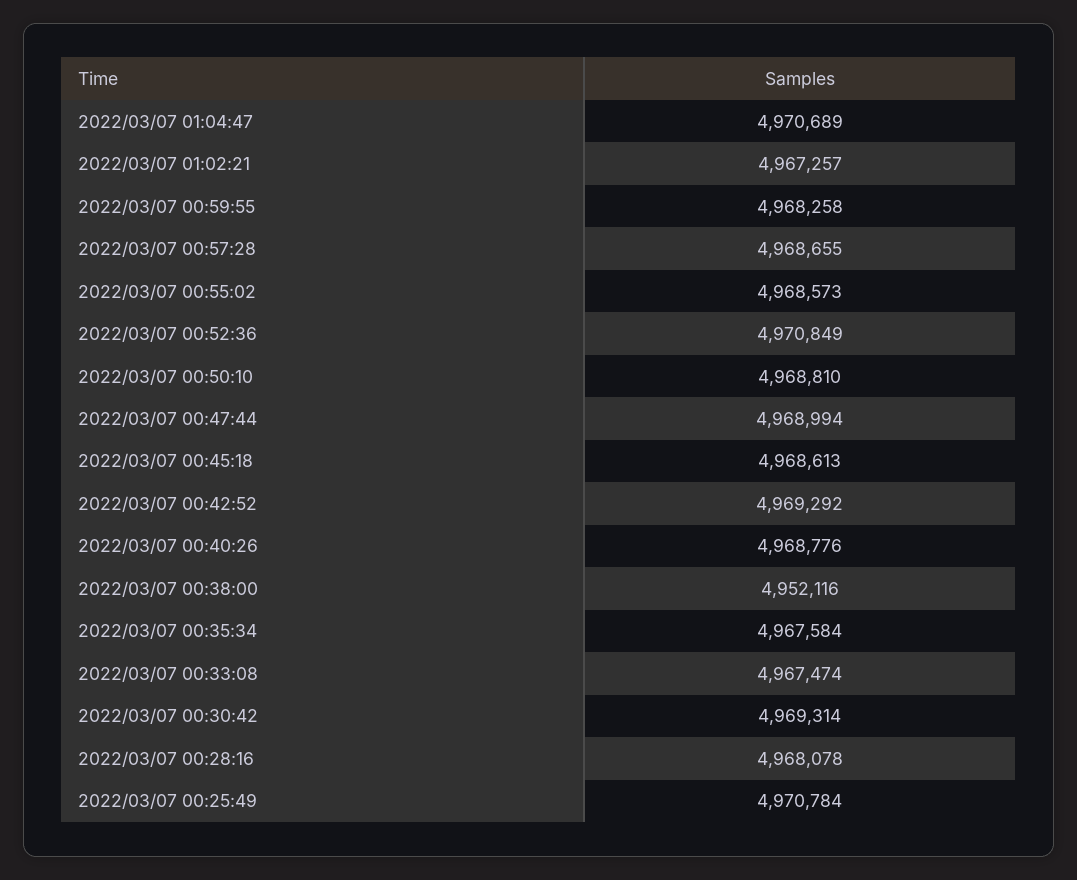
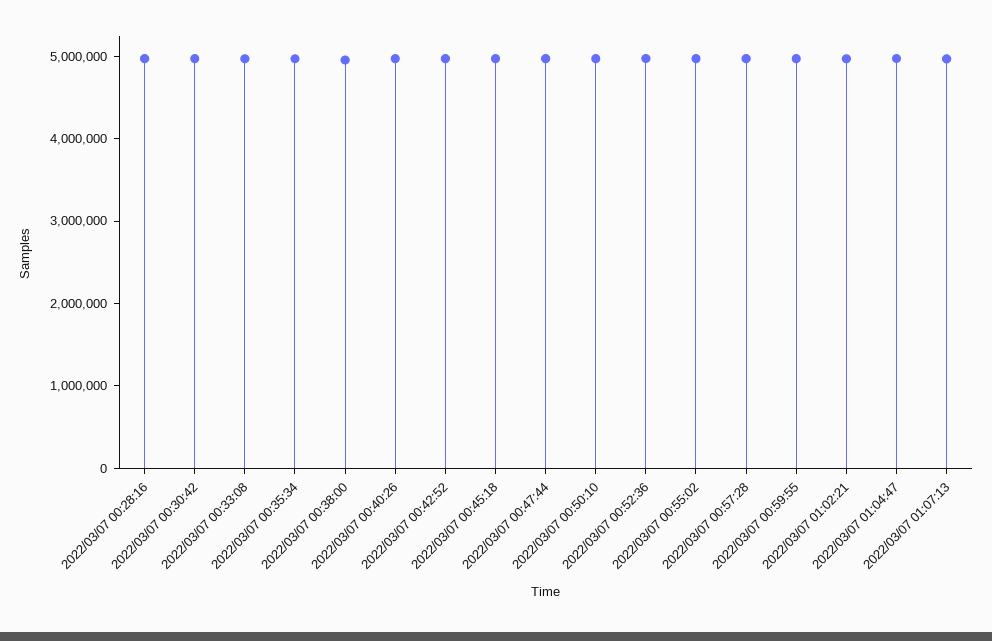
2022/03/07 00:25:49: 4970784 -> none
2022/03/07 01:07:13: none -> 5000000

